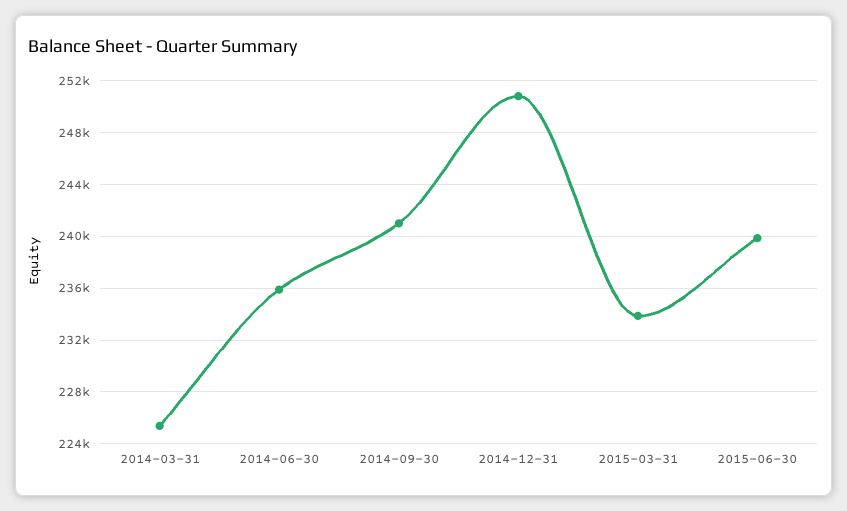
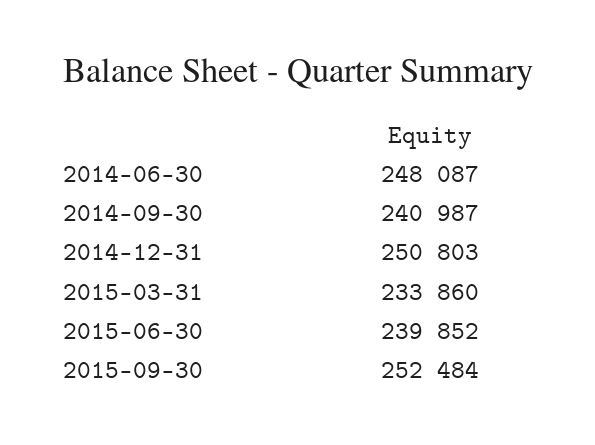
2014-03-31: 225500 -> none
2014-06-30: 236000 -> 248087
2015-09-30: none -> 252484

